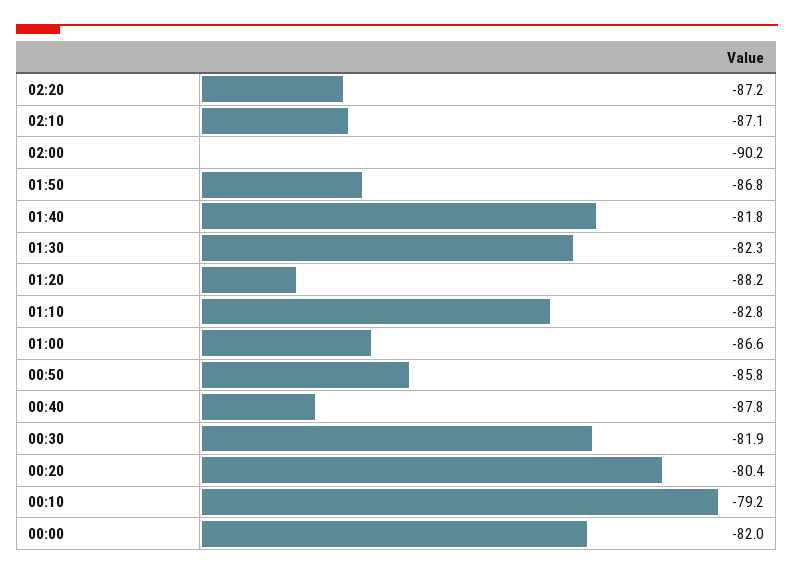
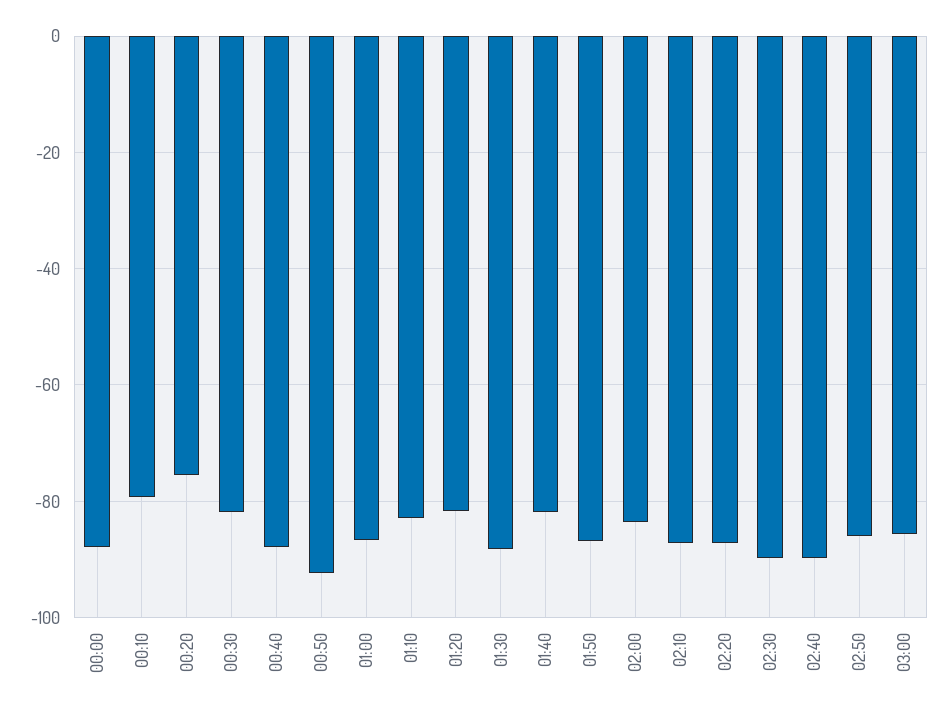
02:00: -90.2 -> -84
01:30: -82.3 -> -88
01:20: -88.2 -> -82
00:50: -85.8 -> -92
00:20: -80.4 -> -76
00:00: -82 -> -88
02:30: none -> -90
02:40: none -> -90
02:50: none -> -86
03:00: none -> -86

